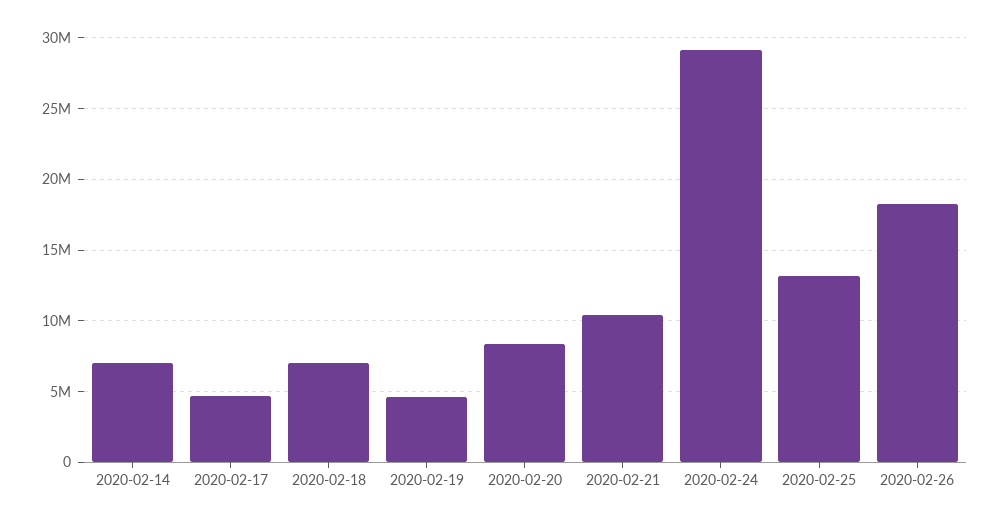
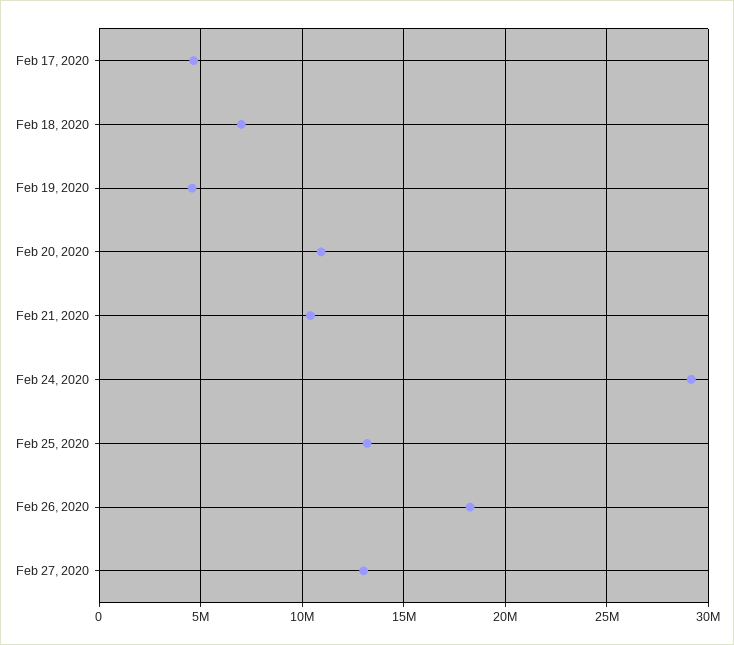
2020-02-14: 7000000 -> none
2020-02-20: 8500000 -> 11000000
Feb 27, 2020: none -> 13000000

